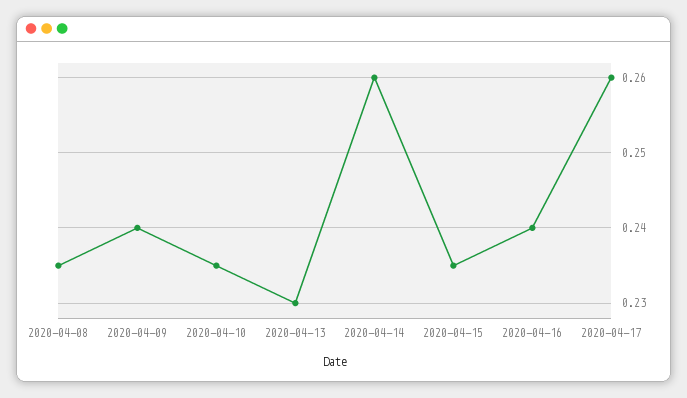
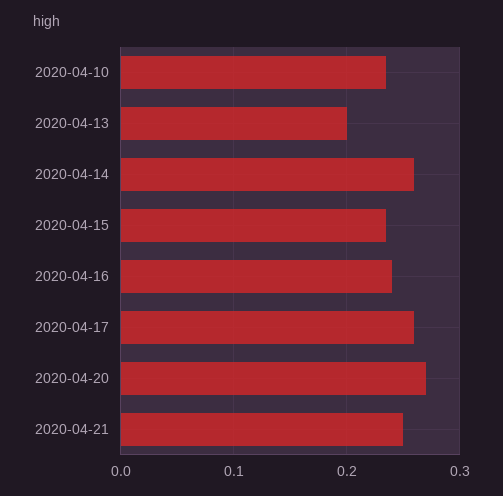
2020-04-08: 0.235 -> none
2020-04-09: 0.24 -> none
2020-04-13: 0.23 -> 0.2
2020-04-20: none -> 0.27
2020-04-21: none -> 0.25

